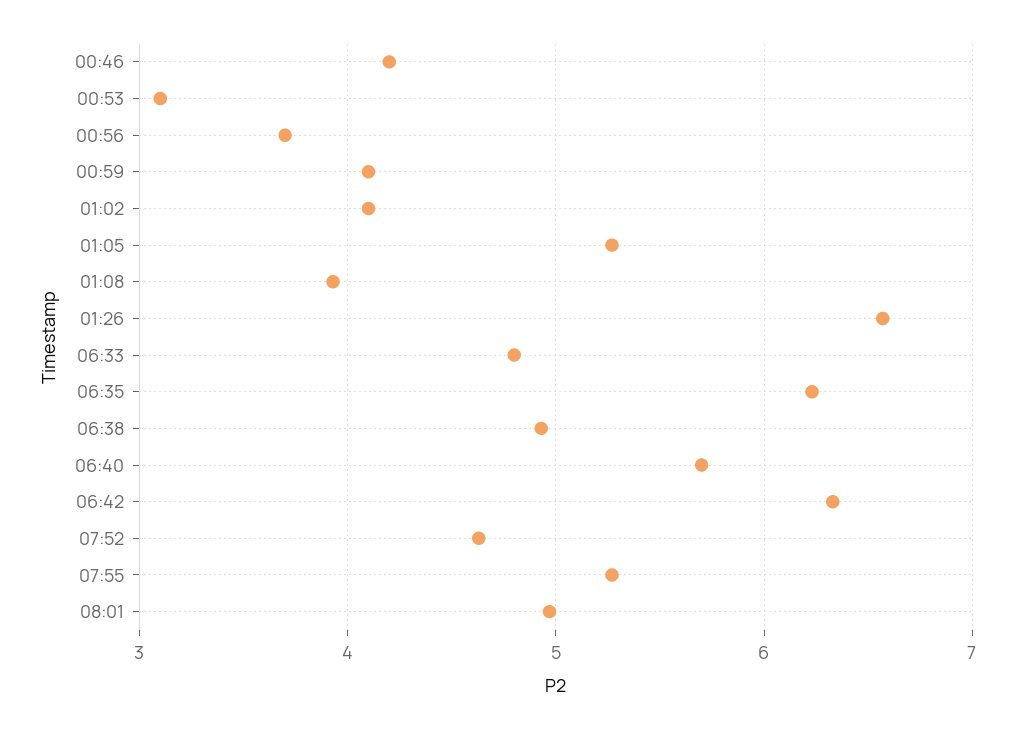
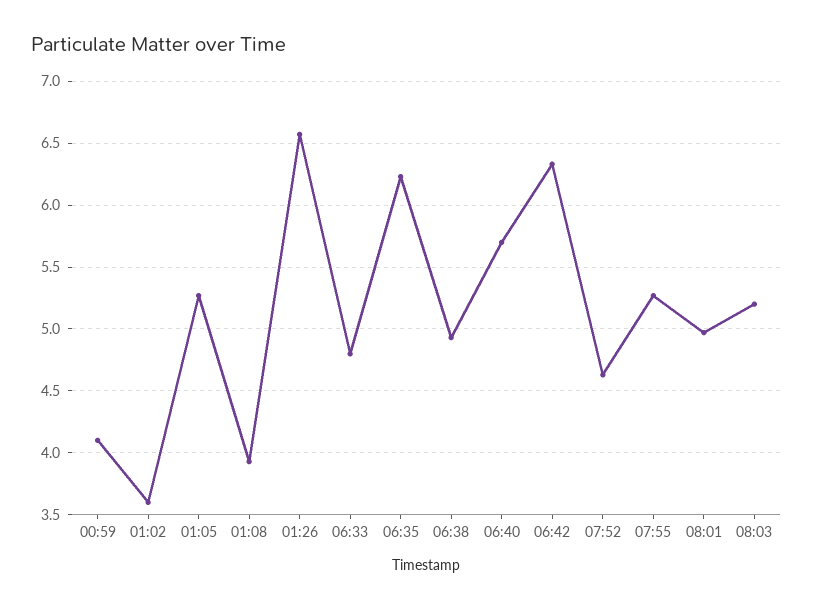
00:46: 4.2 -> none
00:53: 3.1 -> none
00:56: 3.7 -> none
01:02: 4.1 -> 3.6
08:03: none -> 5.2

